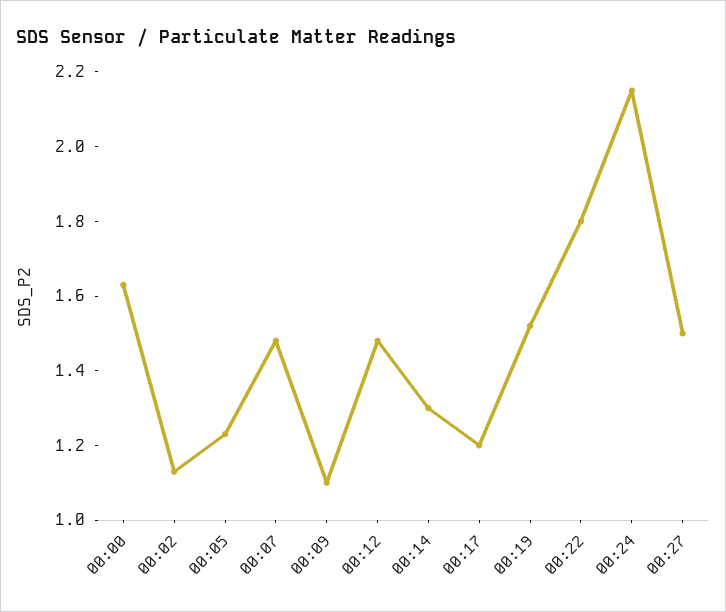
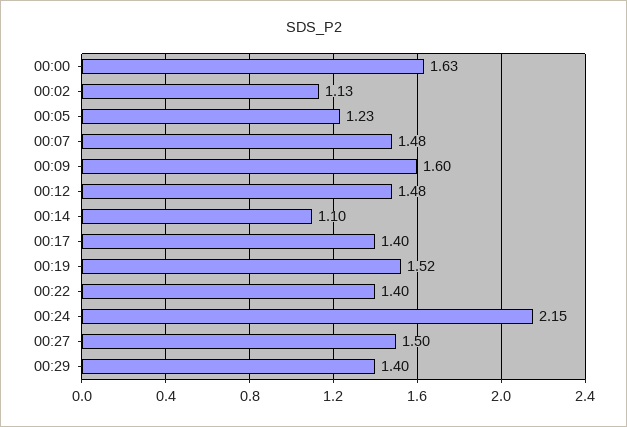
00:09: 1.1 -> 1.6
00:14: 1.3 -> 1.1
00:17: 1.2 -> 1.4
00:22: 1.8 -> 1.4
00:29: none -> 1.4

